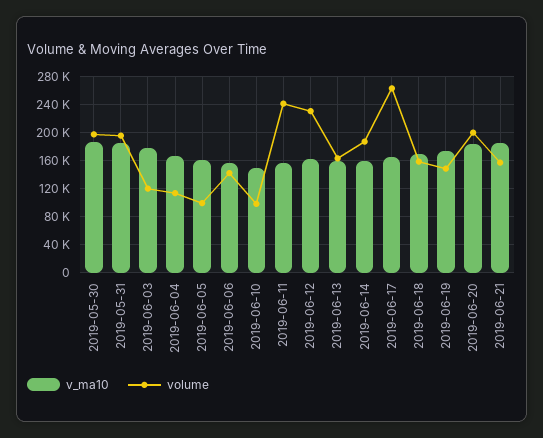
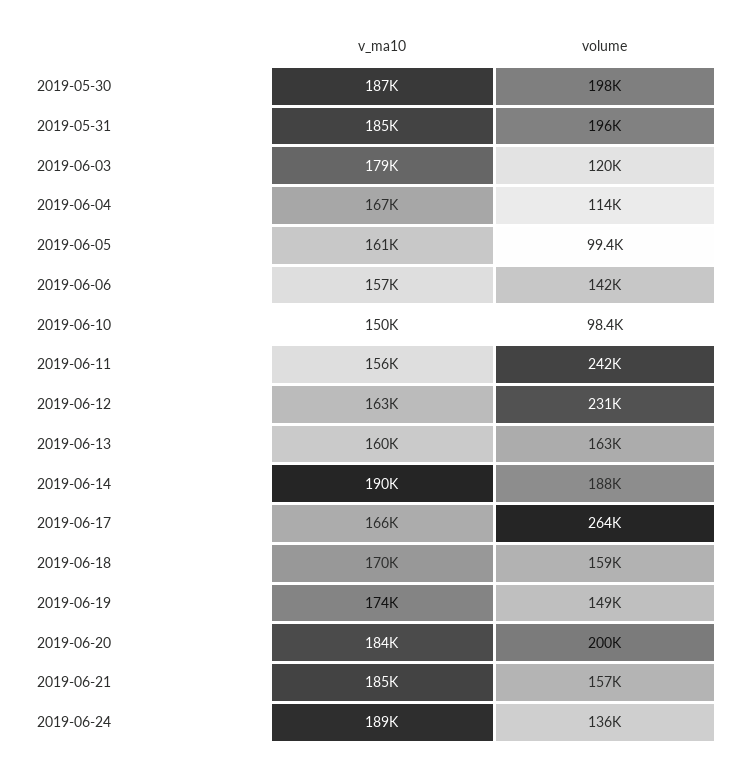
v_ma10, 2019-06-14: 160000 -> 190000
v_ma10, 2019-06-24: none -> 189000
volume, 2019-06-24: none -> 136000

